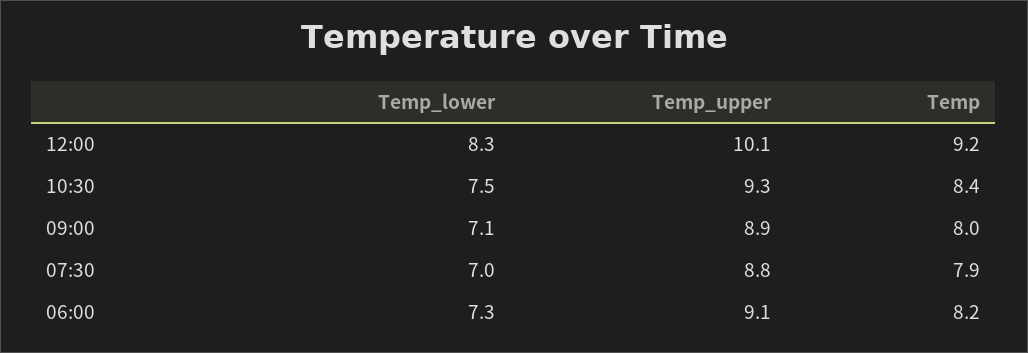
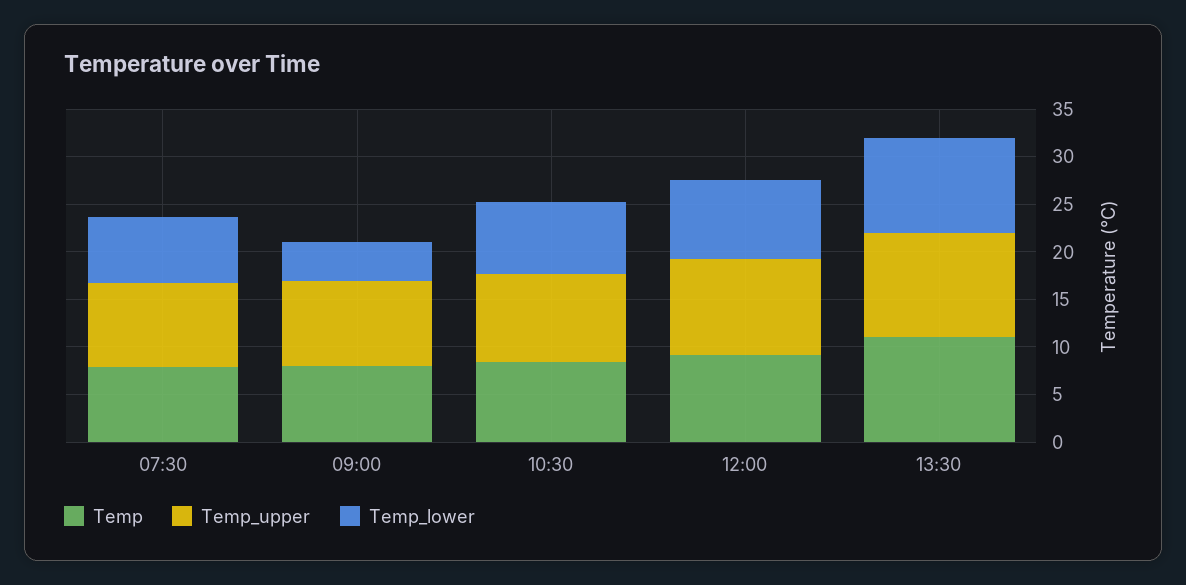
Temp_lower, 09:00: 7.1 -> 4
Temp_lower, 06:00: 7.3 -> none
Temp_upper, 06:00: 9.1 -> none
Temp, 06:00: 8.2 -> none
Temp, 13:30: none -> 11
Temp_upper, 13:30: none -> 11
Temp_lower, 13:30: none -> 10

